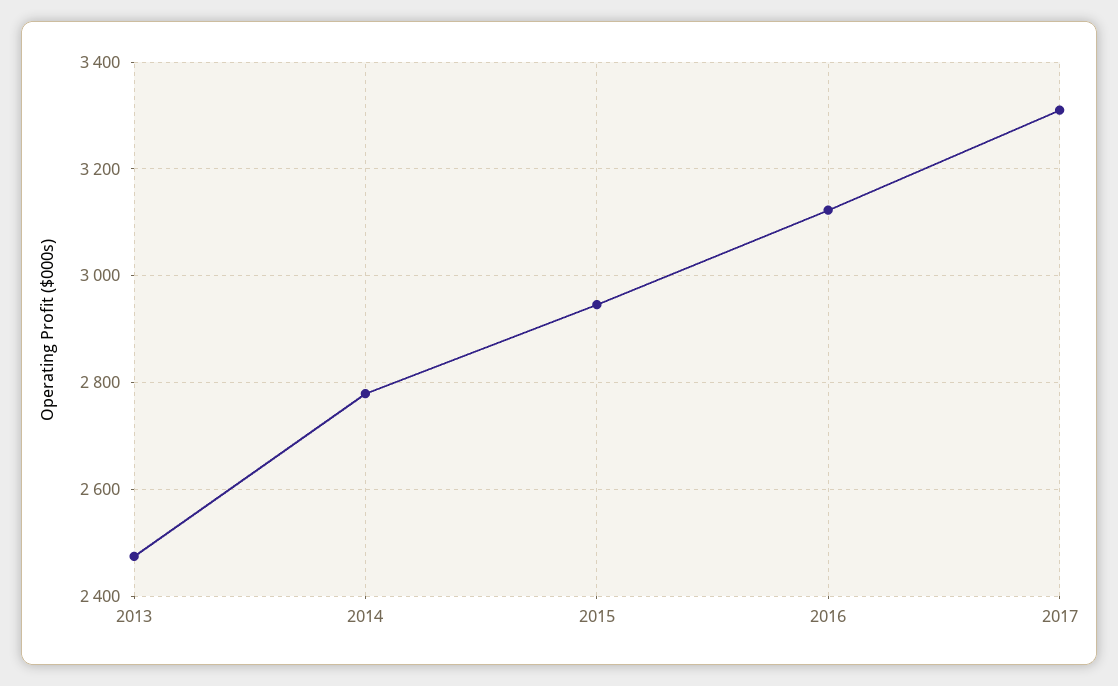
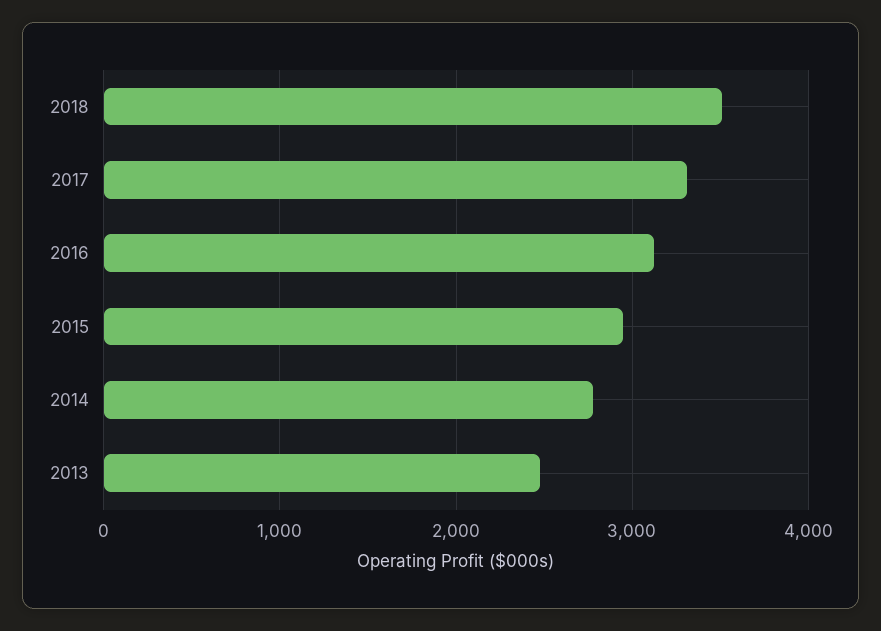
2018: none -> 3500

